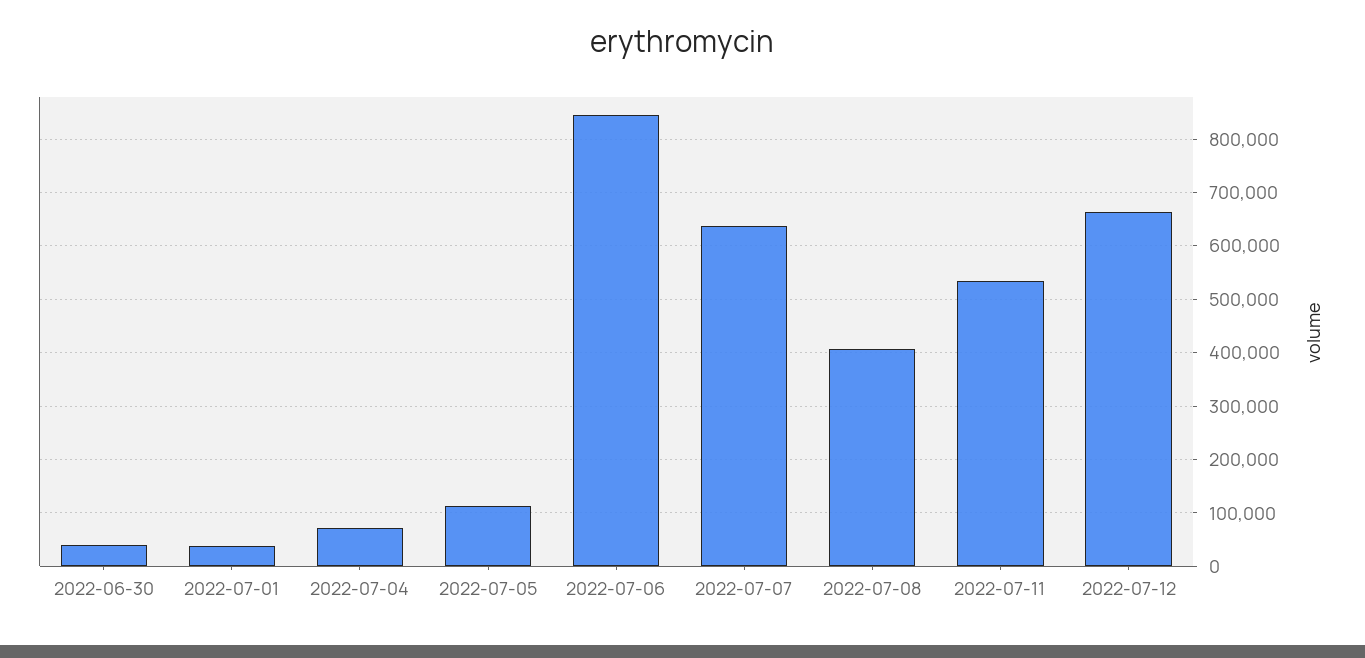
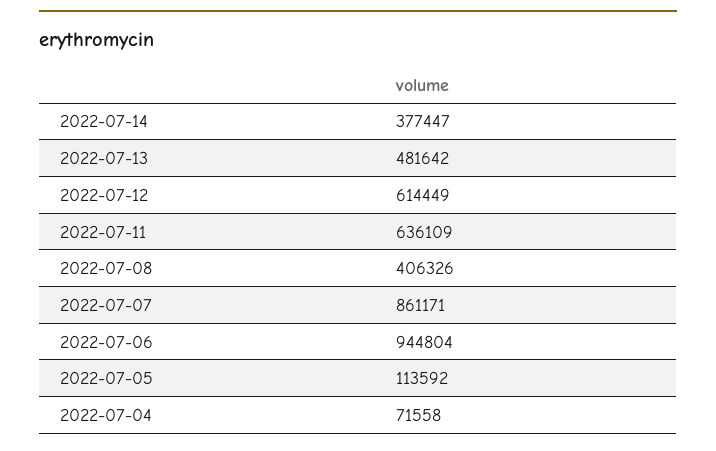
2022-06-30: 40000 -> none
2022-07-01: 40000 -> none
2022-07-06: 840000 -> 944804
2022-07-07: 640000 -> 861171
2022-07-11: 540000 -> 636109
2022-07-12: 660000 -> 614449
2022-07-14: none -> 377447
2022-07-13: none -> 481642

